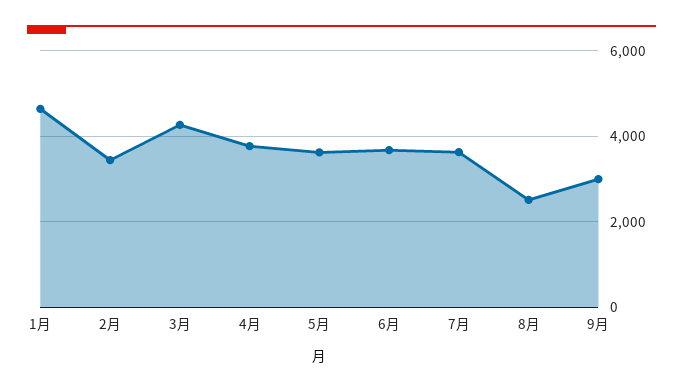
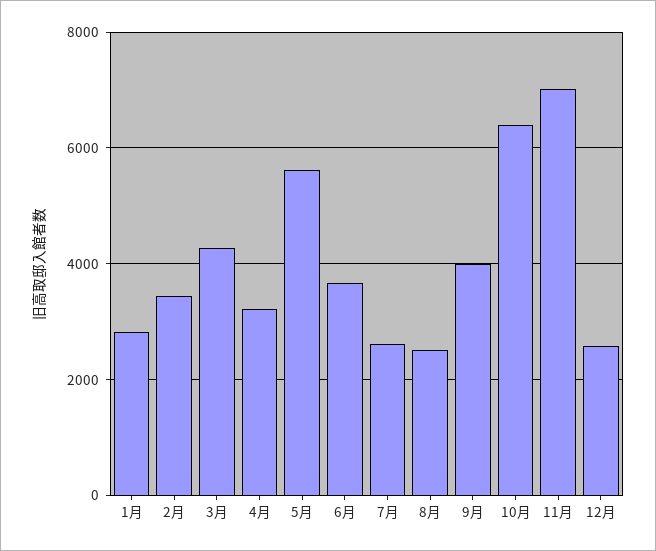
1月: 4600 -> 2800
4月: 3800 -> 3200
5月: 3600 -> 5600
7月: 3600 -> 2600
9月: 3000 -> 4000
10月: none -> 6400
11月: none -> 7000
12月: none -> 2600

